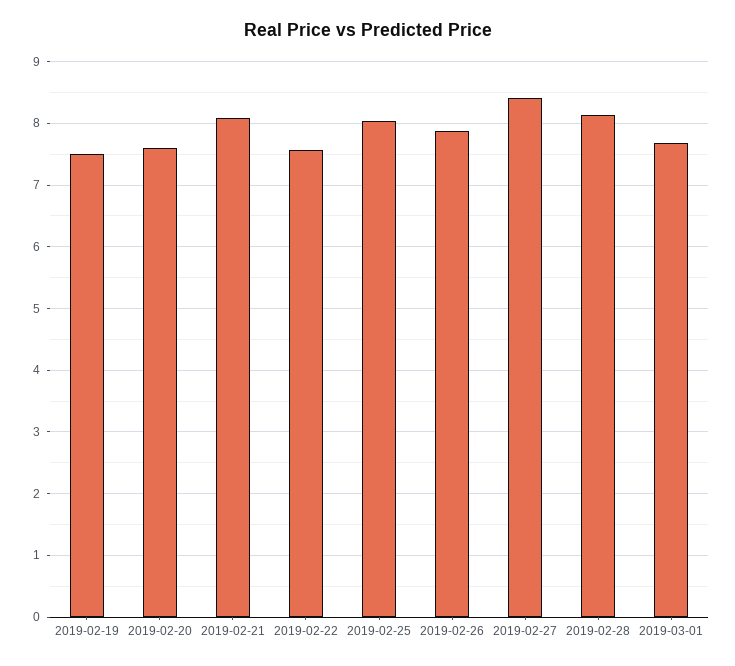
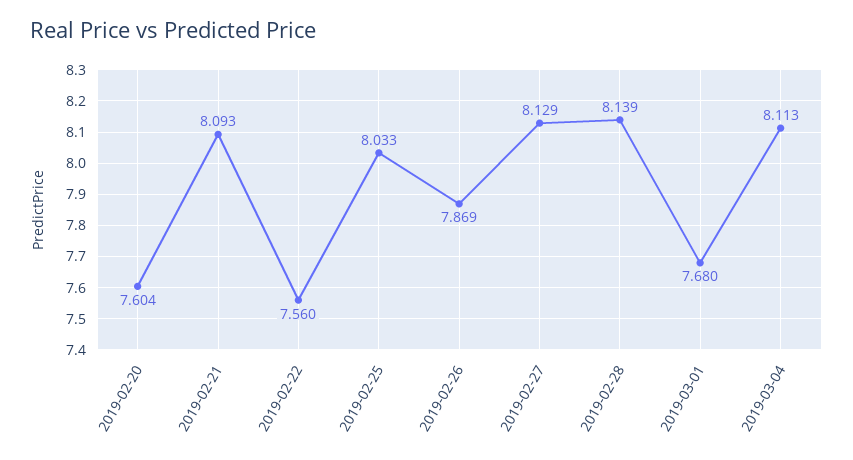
2019-02-19: 7.5 -> none
2019-02-27: 8.4 -> 8.129
2019-03-04: none -> 8.113

